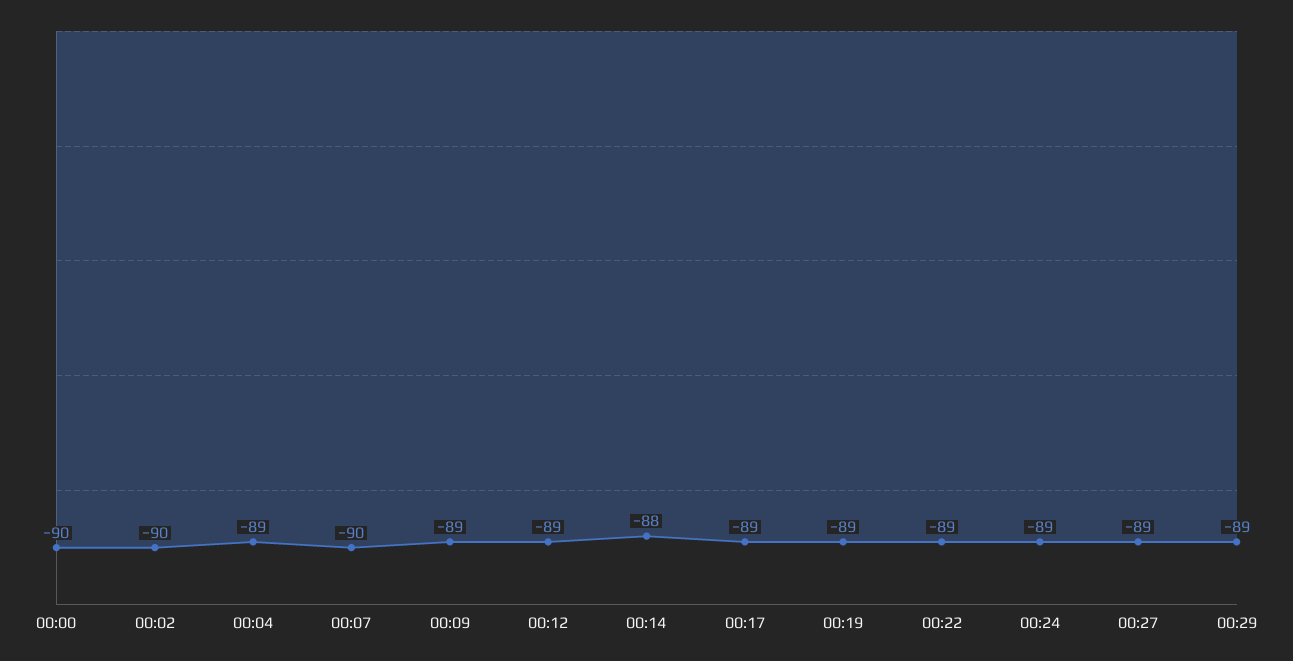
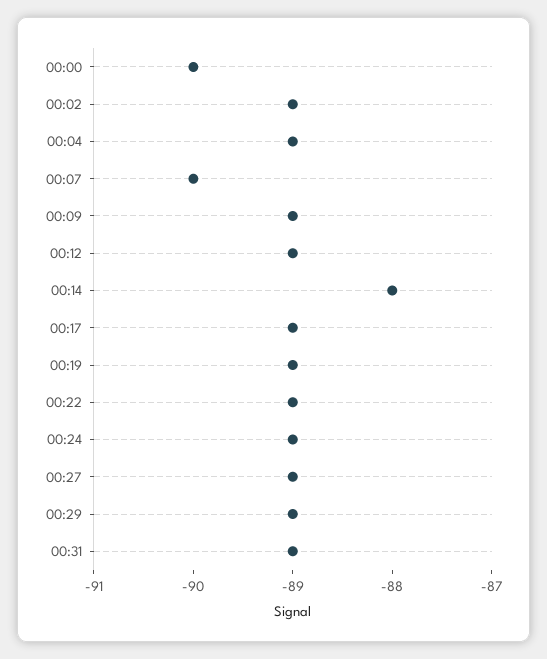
00:02: -90 -> -89
00:31: none -> -89

